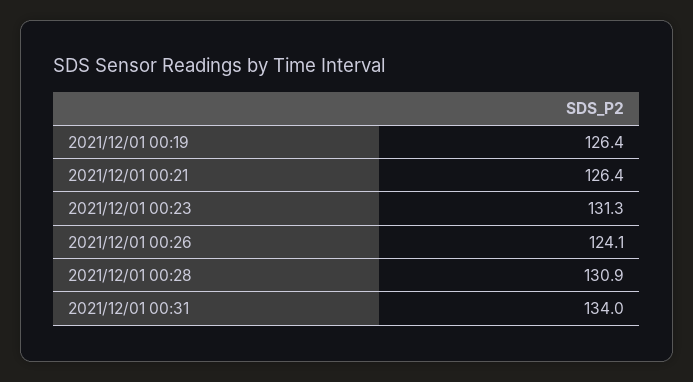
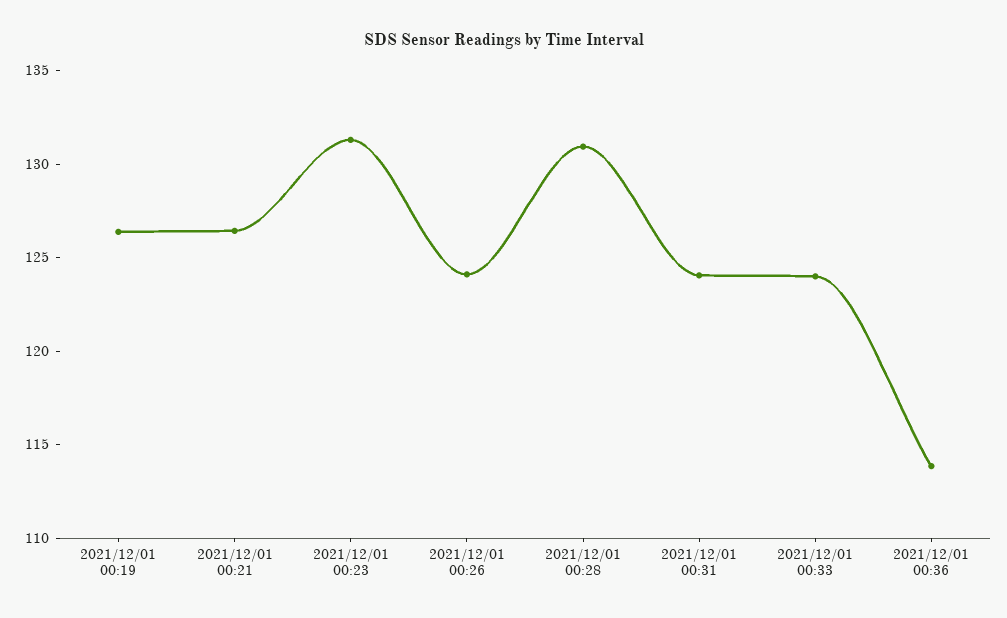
2021/12/01 00:31: 134 -> 124
2021/12/01 00:33: none -> 124
2021/12/01 00:36: none -> 114

